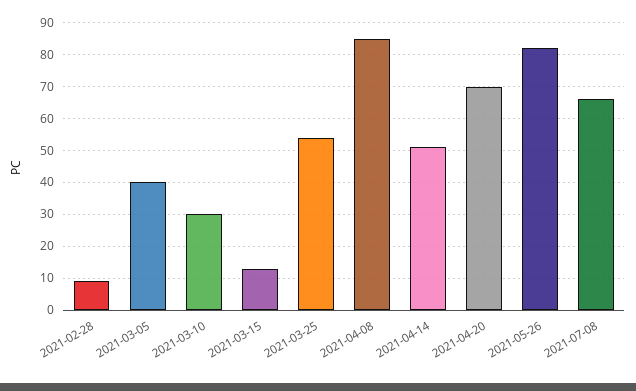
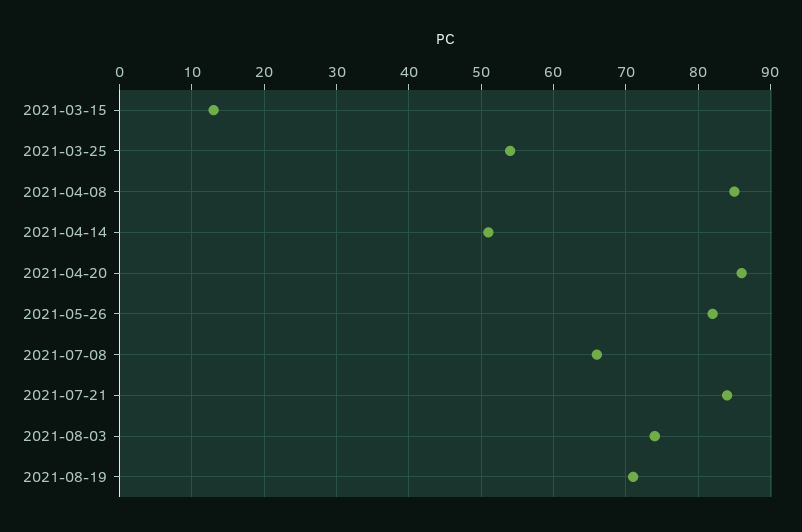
2021-02-28: 10 -> none
2021-03-05: 40 -> none
2021-03-10: 30 -> none
2021-04-20: 70 -> 86
2021-07-21: none -> 84
2021-08-03: none -> 74
2021-08-19: none -> 71

